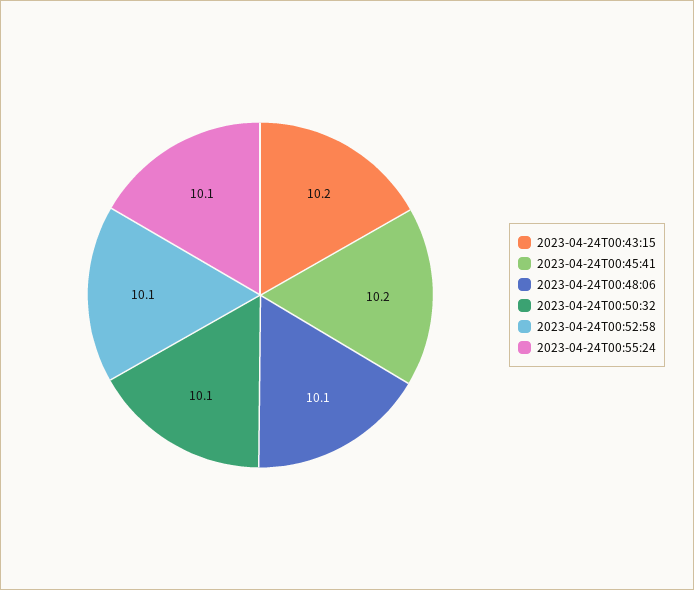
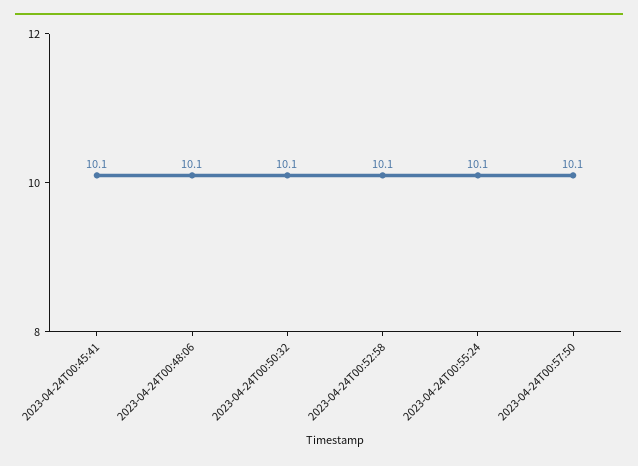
2023-04-24T00:43:15: 10.2 -> none
2023-04-24T00:45:41: 10.2 -> 10.1
2023-04-24T00:57:50: none -> 10.1

